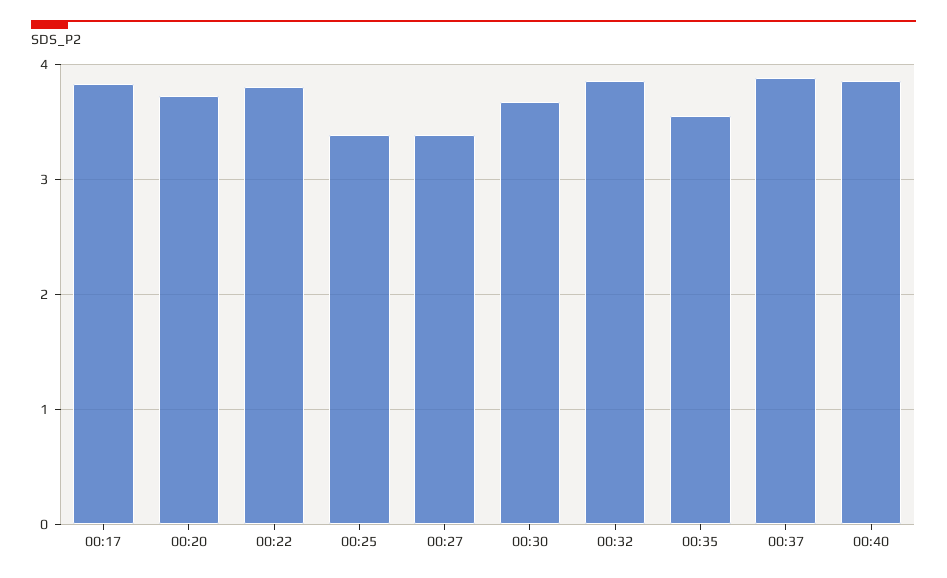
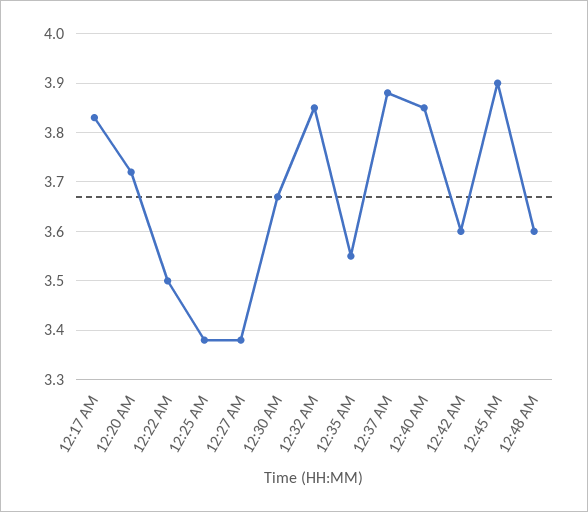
00:22: 3.8 -> 3.5
12:42 AM: none -> 3.6
12:45 AM: none -> 3.9
12:48 AM: none -> 3.6

